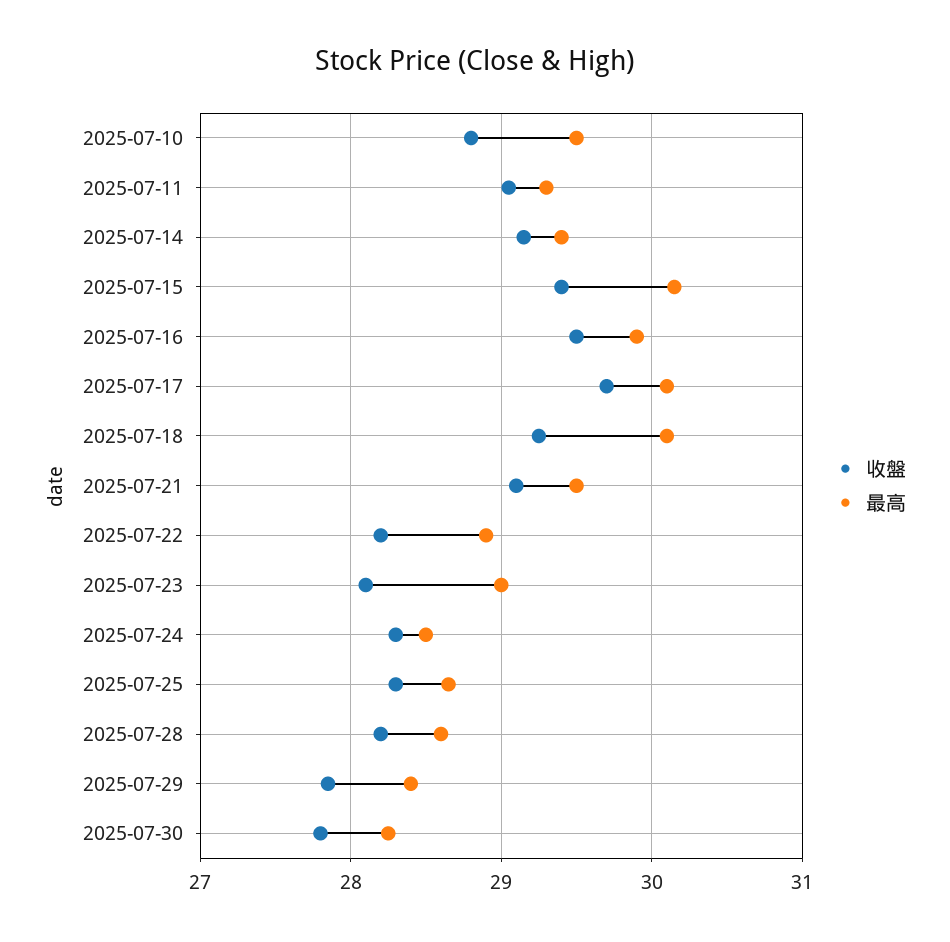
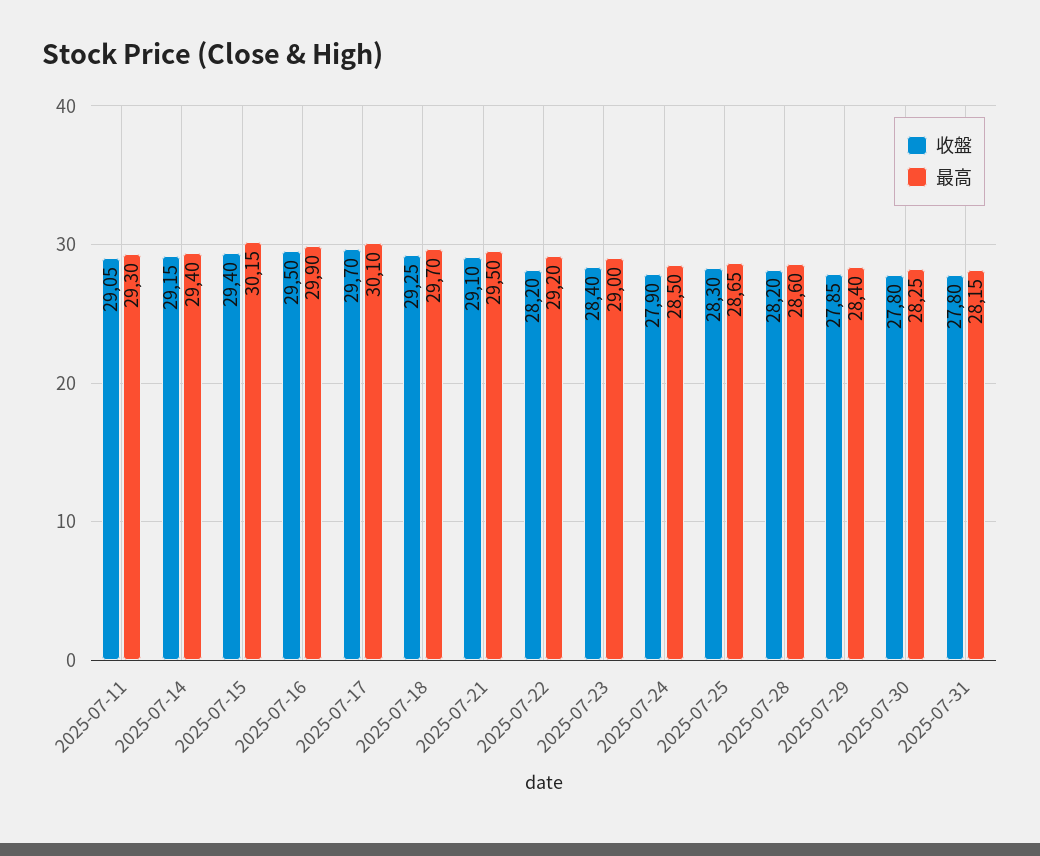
收盤, 2025-07-10: 28.8 -> none
最高, 2025-07-10: 29.5 -> none
最高, 2025-07-18: 30.1 -> 29.7
最高, 2025-07-22: 28.9 -> 29.2
收盤, 2025-07-23: 28.1 -> 28.4
收盤, 2025-07-24: 28.3 -> 27.9
收盤, 2025-07-31: none -> 27.8
最高, 2025-07-31: none -> 28.15

